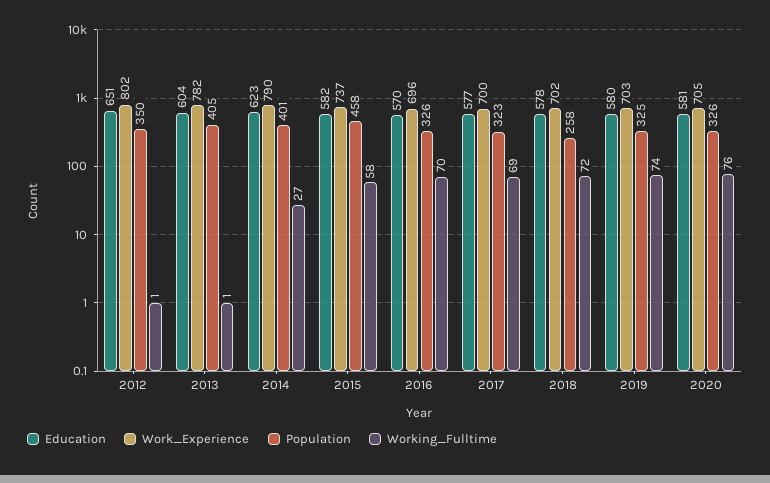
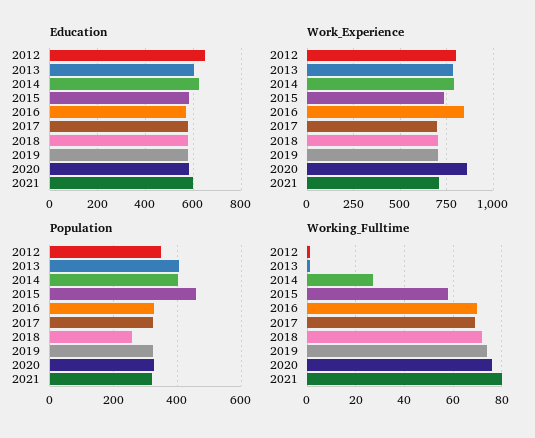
Work_Experience, 2016: 696 -> 850
Work_Experience, 2020: 705 -> 850
Education, 2021: none -> 600
Work_Experience, 2021: none -> 700
Population, 2021: none -> 320
Working_Fulltime, 2021: none -> 80

